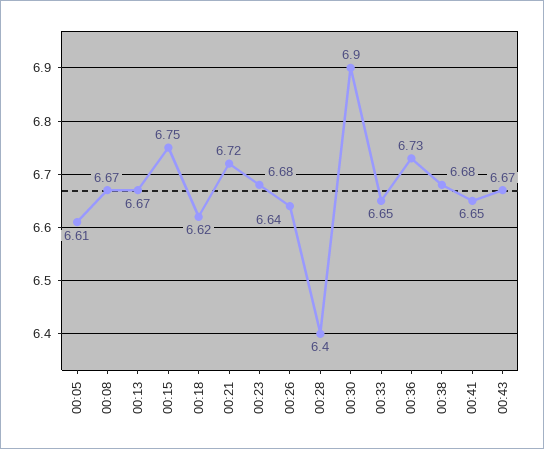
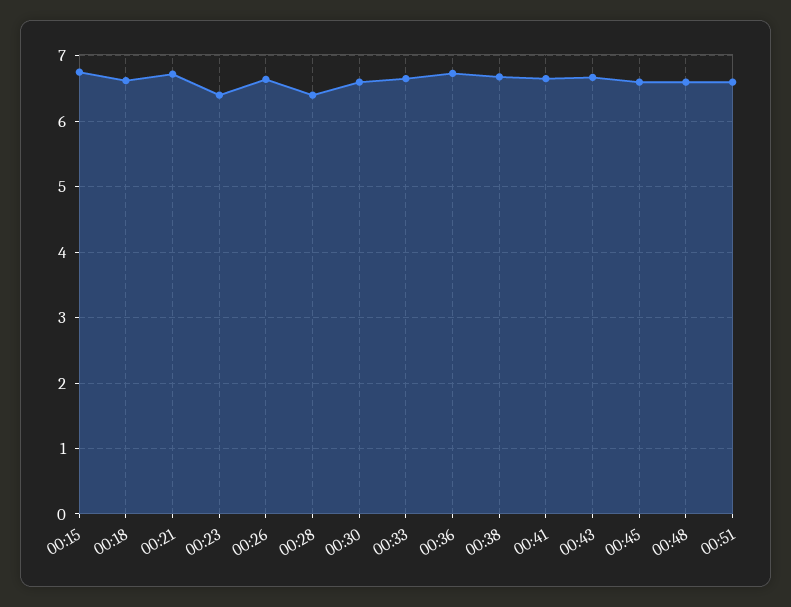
00:05: 6.61 -> none
00:08: 6.67 -> none
00:13: 6.67 -> none
00:23: 6.68 -> 6.4
00:30: 6.9 -> 6.6
00:45: none -> 6.6
00:48: none -> 6.6
00:51: none -> 6.6

